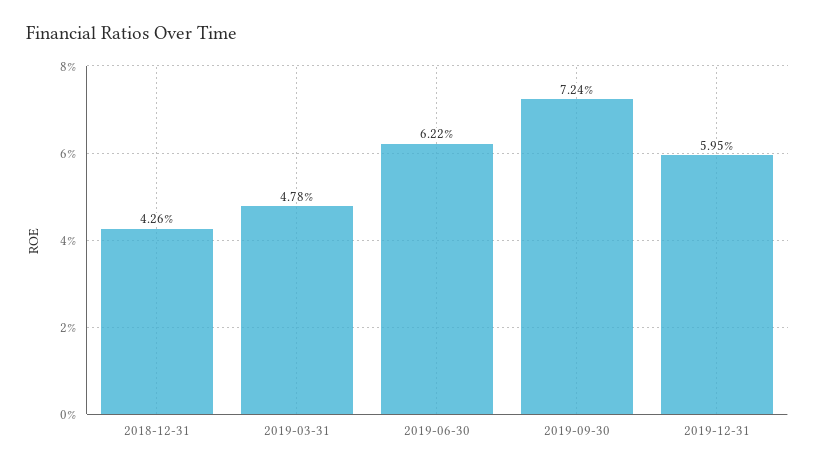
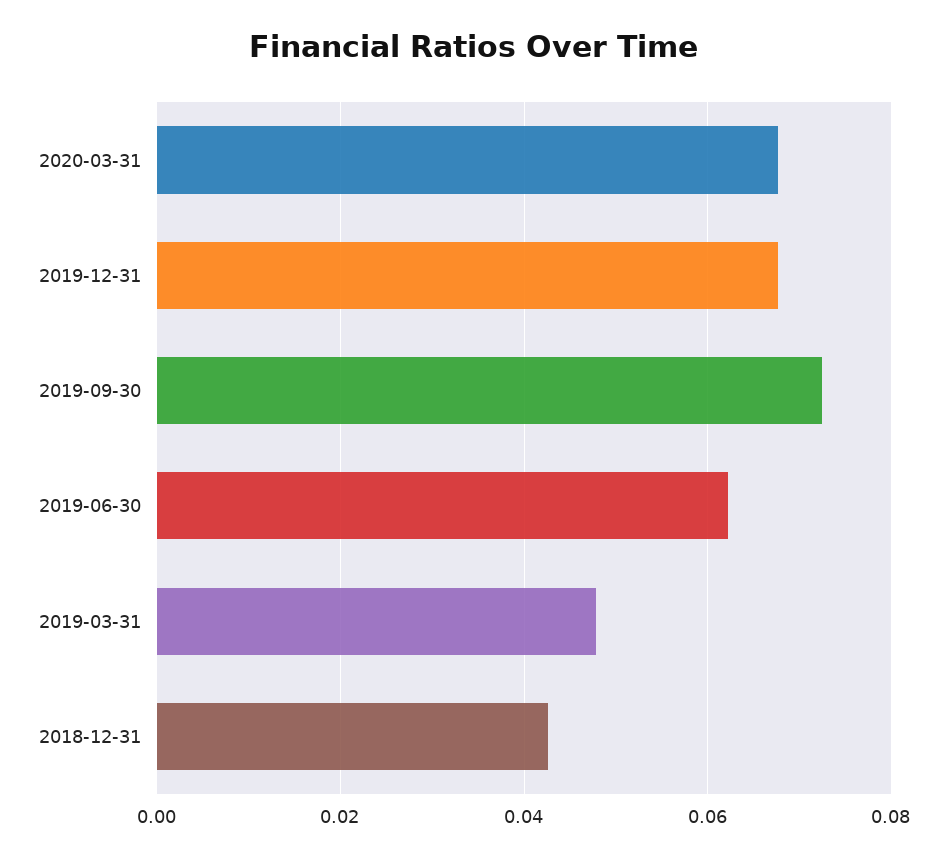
2019-12-31: 0.0595 -> 0.068
2020-03-31: none -> 0.068

